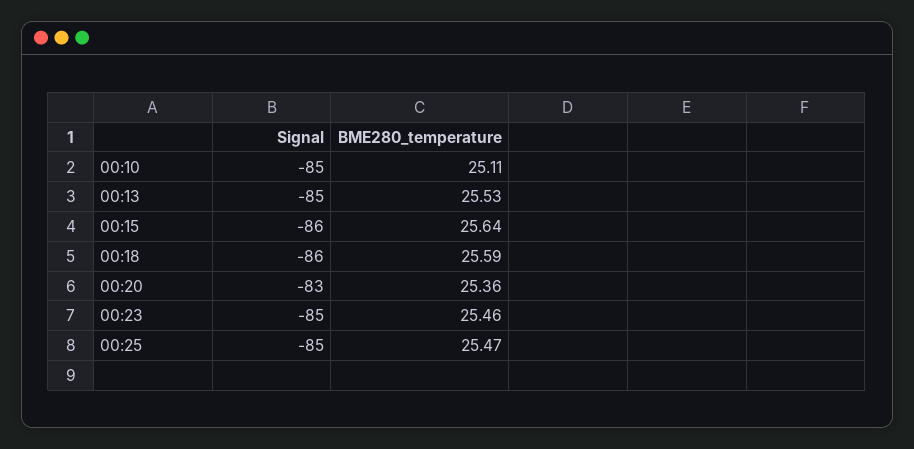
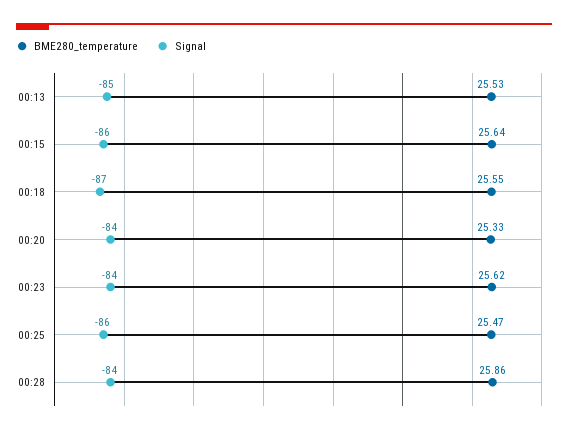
Signal, 00:10: -85 -> none
BME280_temperature, 00:10: 25.11 -> none
Signal, 00:18: -86 -> -87
BME280_temperature, 00:18: 25.59 -> 25.55
Signal, 00:20: -83 -> -84
BME280_temperature, 00:20: 25.36 -> 25.33
Signal, 00:23: -85 -> -84
BME280_temperature, 00:23: 25.46 -> 25.62
Signal, 00:25: -85 -> -86
BME280_temperature, 00:28: none -> 25.86
Signal, 00:28: none -> -84

